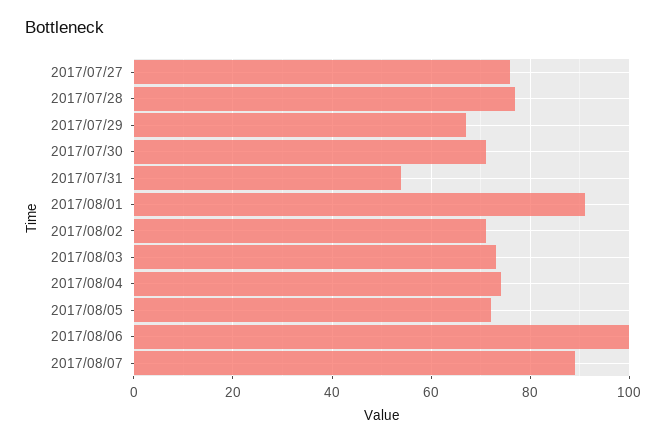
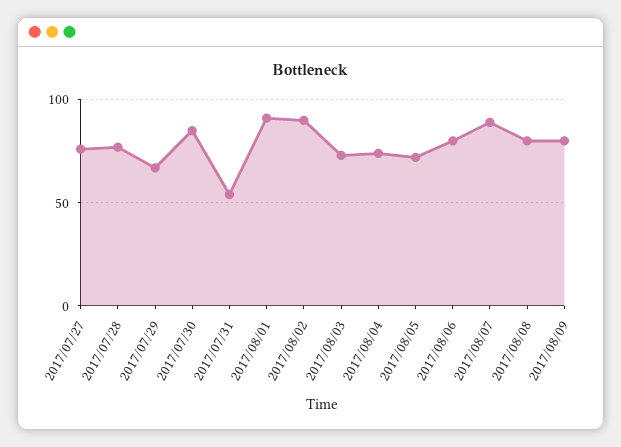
2017/07/30: 70 -> 85
2017/08/02: 70 -> 90
2017/08/06: 100 -> 80
2017/08/08: none -> 80
2017/08/09: none -> 80

